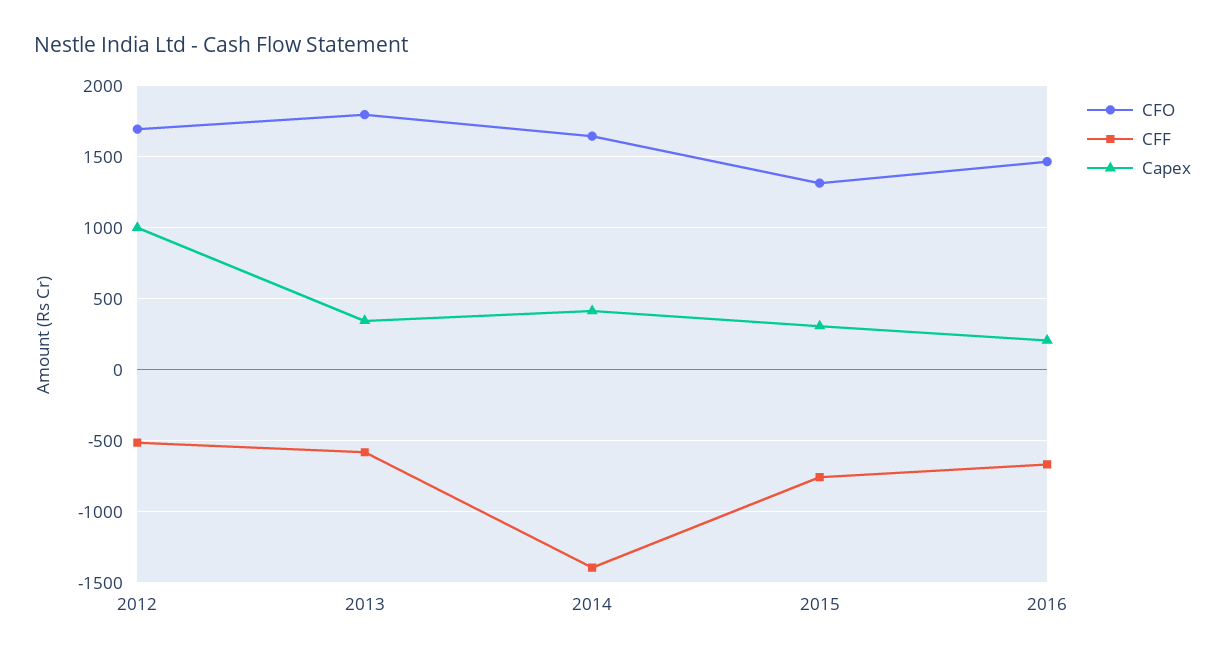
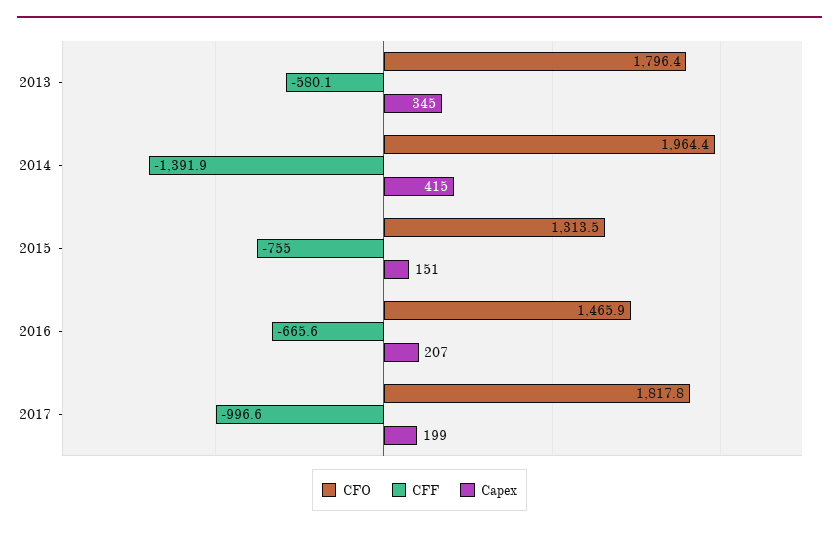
CFO, 2012: 1700 -> none
CFF, 2012: -500 -> none
Capex, 2012: 1000 -> none
CFO, 2014: 1650 -> 1964.4
Capex, 2015: 300 -> 151
CFO, 2017: none -> 1817.8
CFF, 2017: none -> -996.6
Capex, 2017: none -> 199

